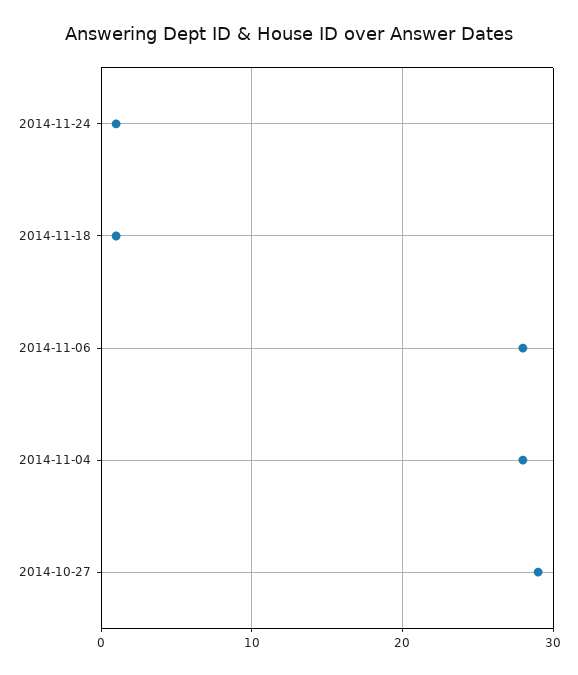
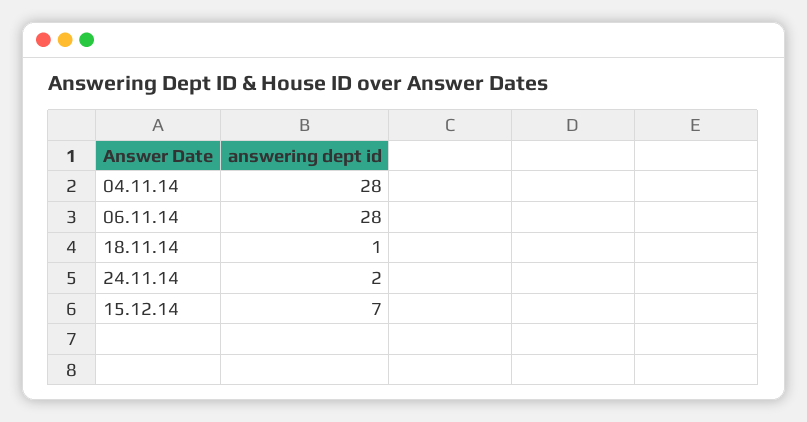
2014-11-24: 1 -> 2
2014-10-27: 29 -> none
15.12.14: none -> 7

